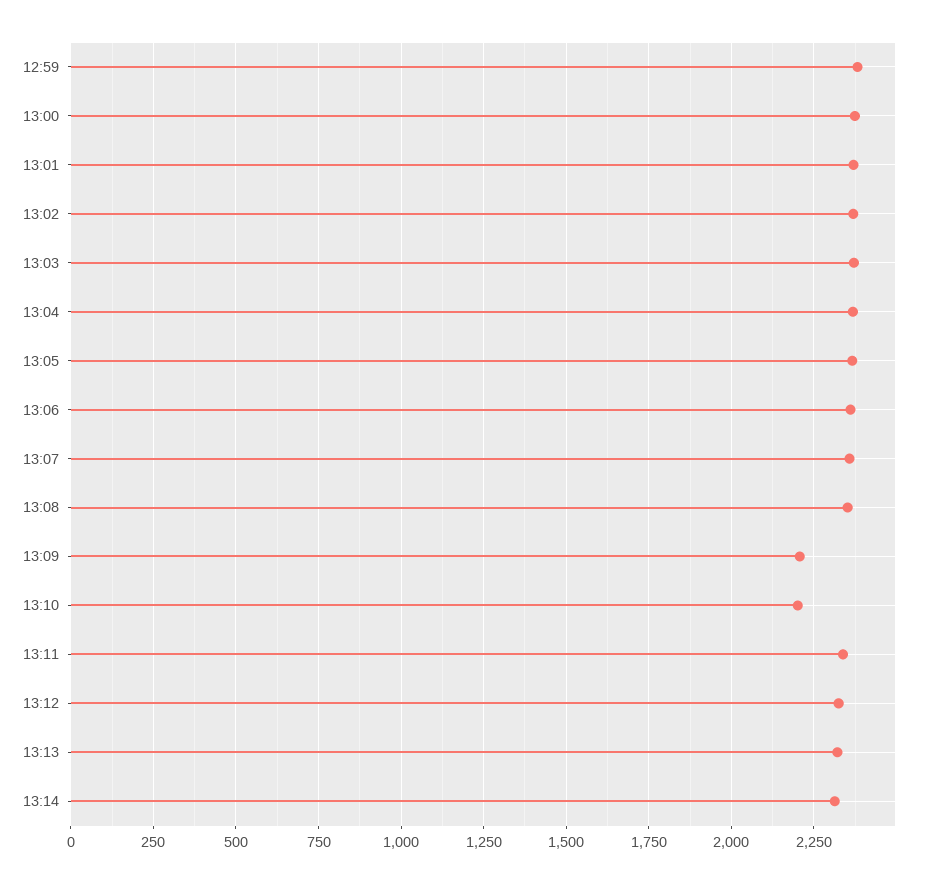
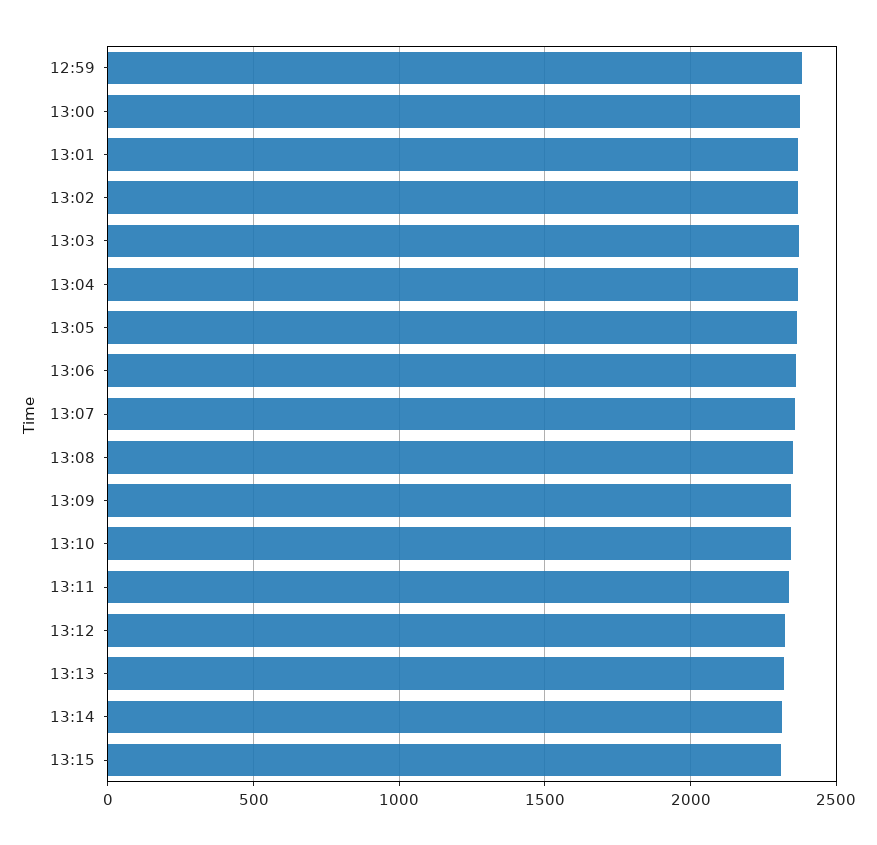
13:09: 2200 -> 2350
13:10: 2200 -> 2350
13:15: none -> 2300

